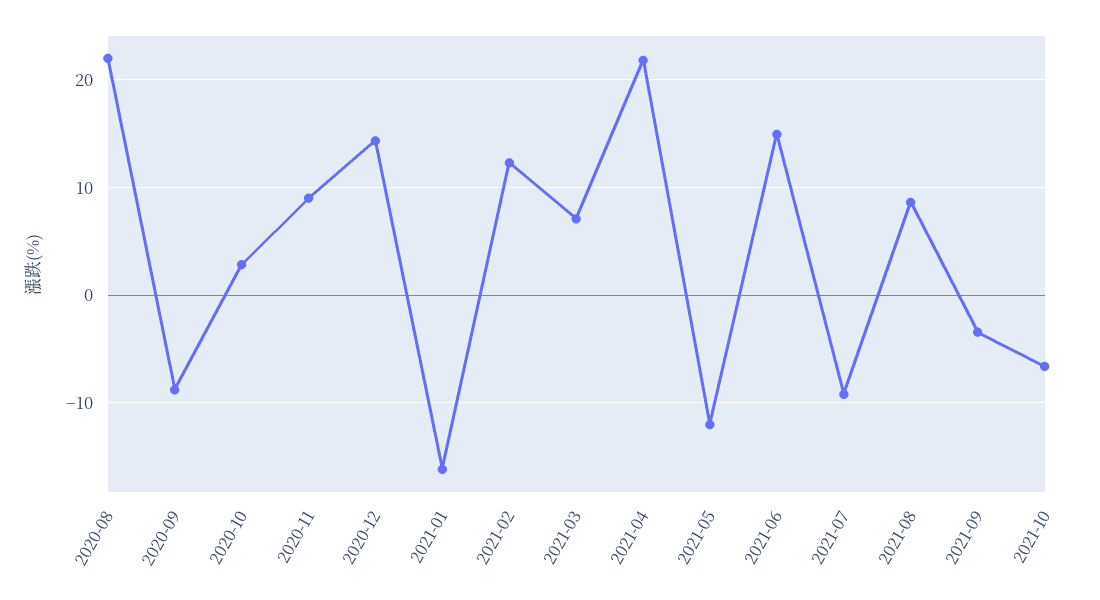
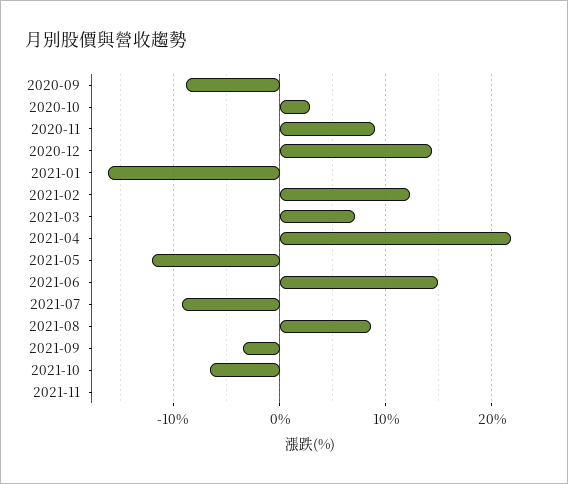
2020-08: 22 -> none
2021-11: none -> 0

